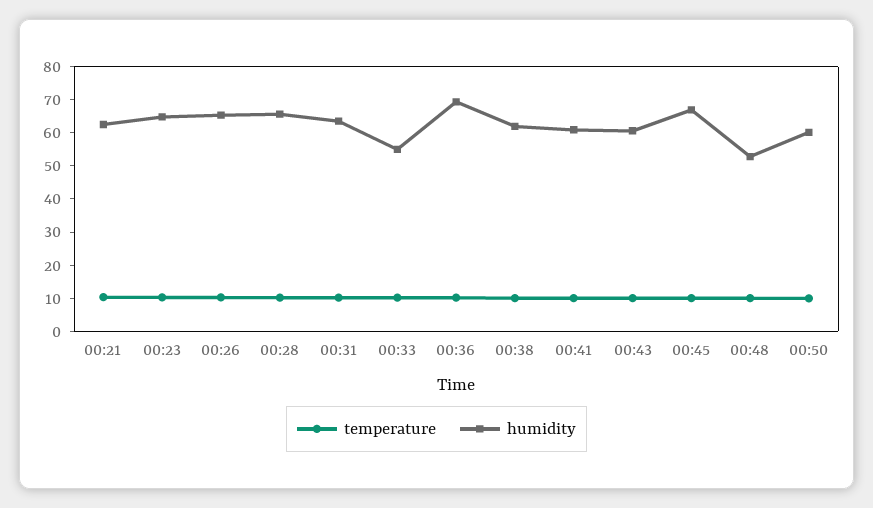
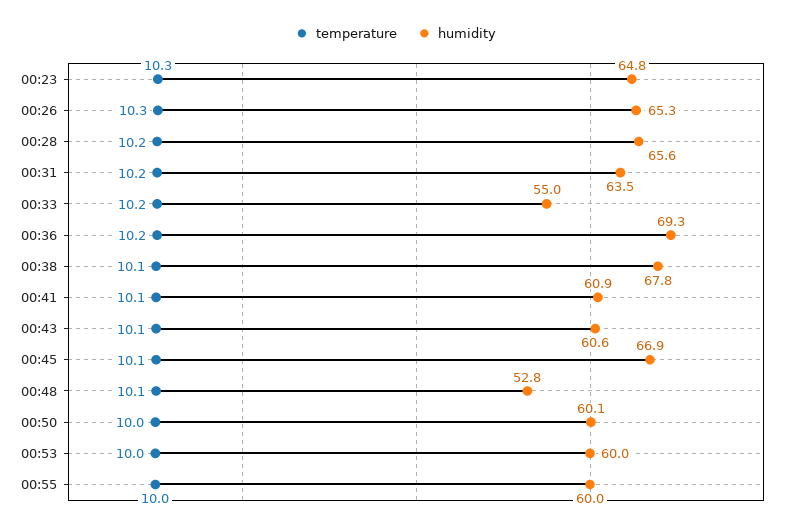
temperature, 00:21: 10 -> none
humidity, 00:21: 62.5 -> none
humidity, 00:38: 62.5 -> 67.8
temperature, 00:53: none -> 10
humidity, 00:53: none -> 60
temperature, 00:55: none -> 10
humidity, 00:55: none -> 60

